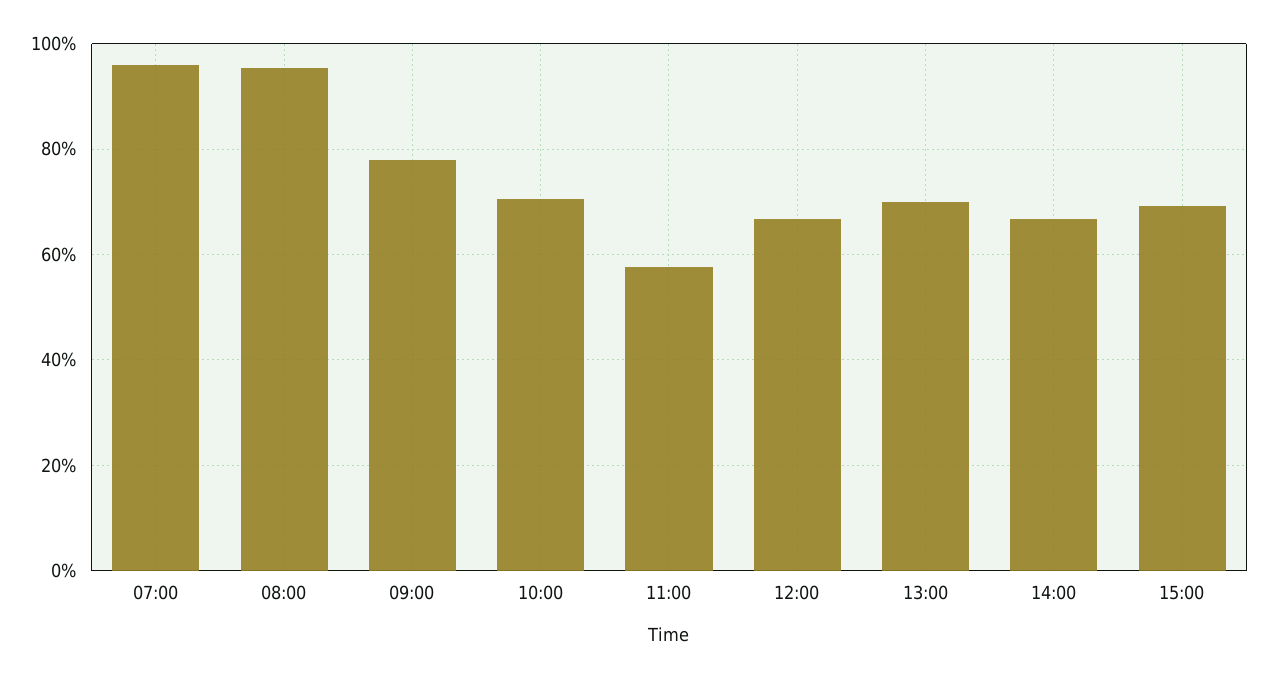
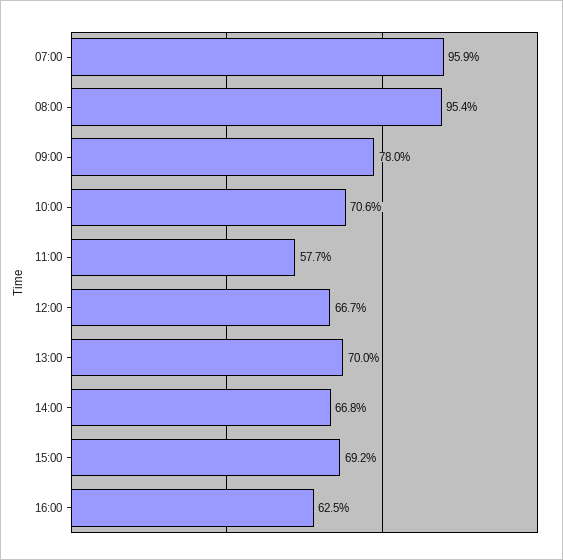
16:00: none -> 62.5

